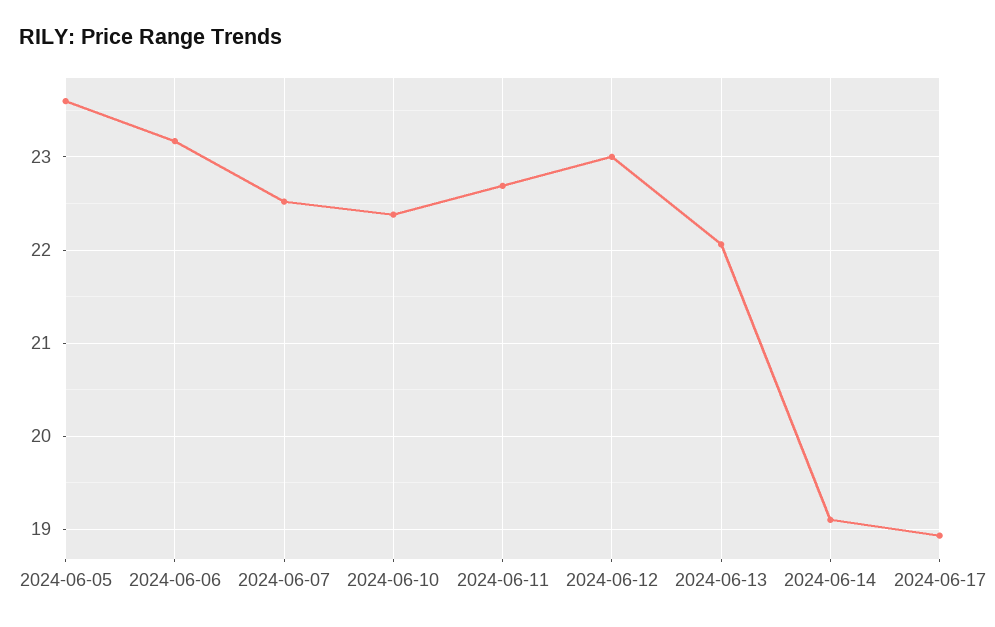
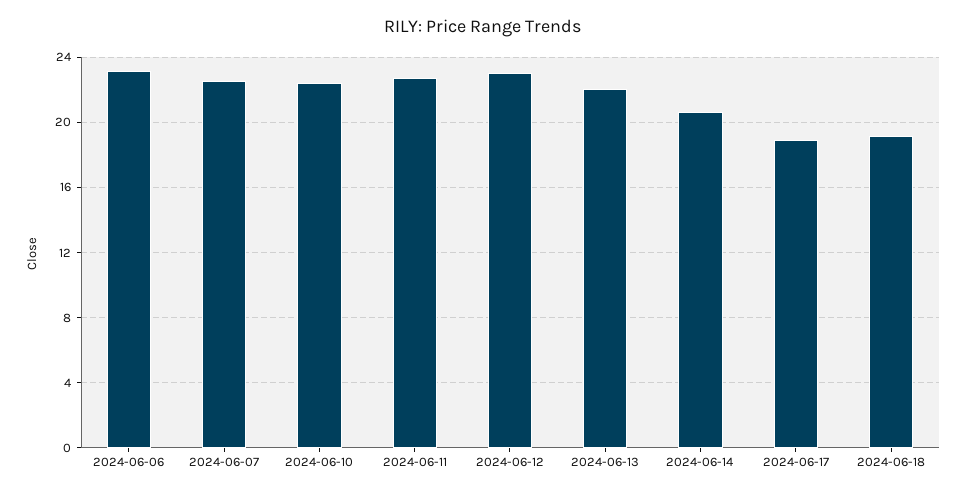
2024-06-05: 23.6 -> none
2024-06-14: 19.1 -> 20.5
2024-06-18: none -> 19

